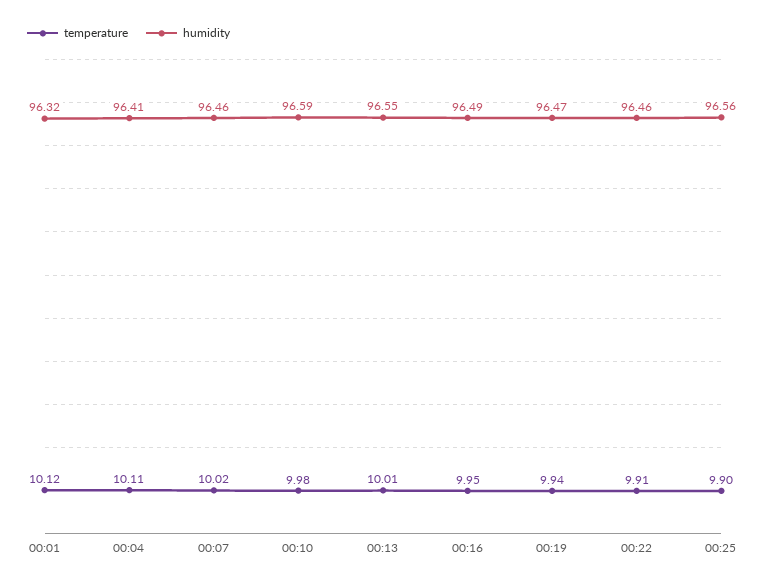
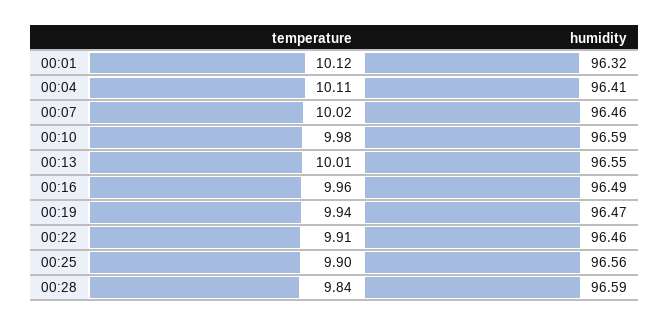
temperature, 00:16: 9.95 -> 9.96
temperature, 00:28: none -> 9.84
humidity, 00:28: none -> 96.59

